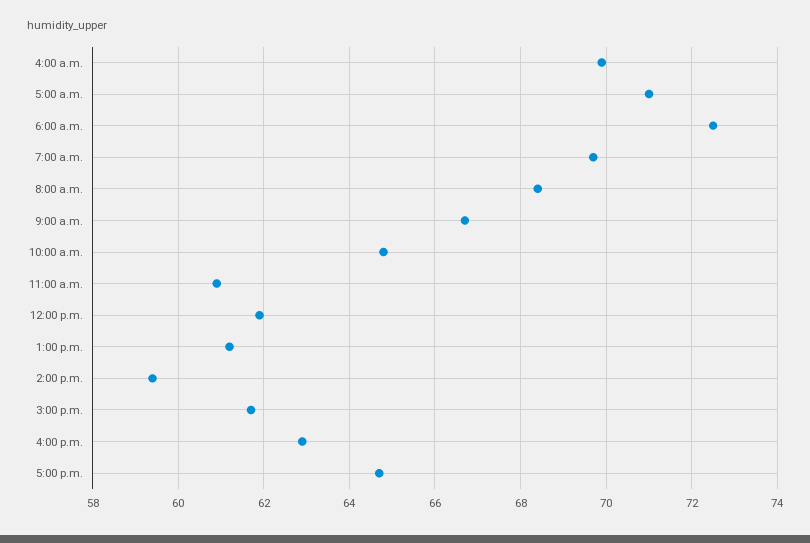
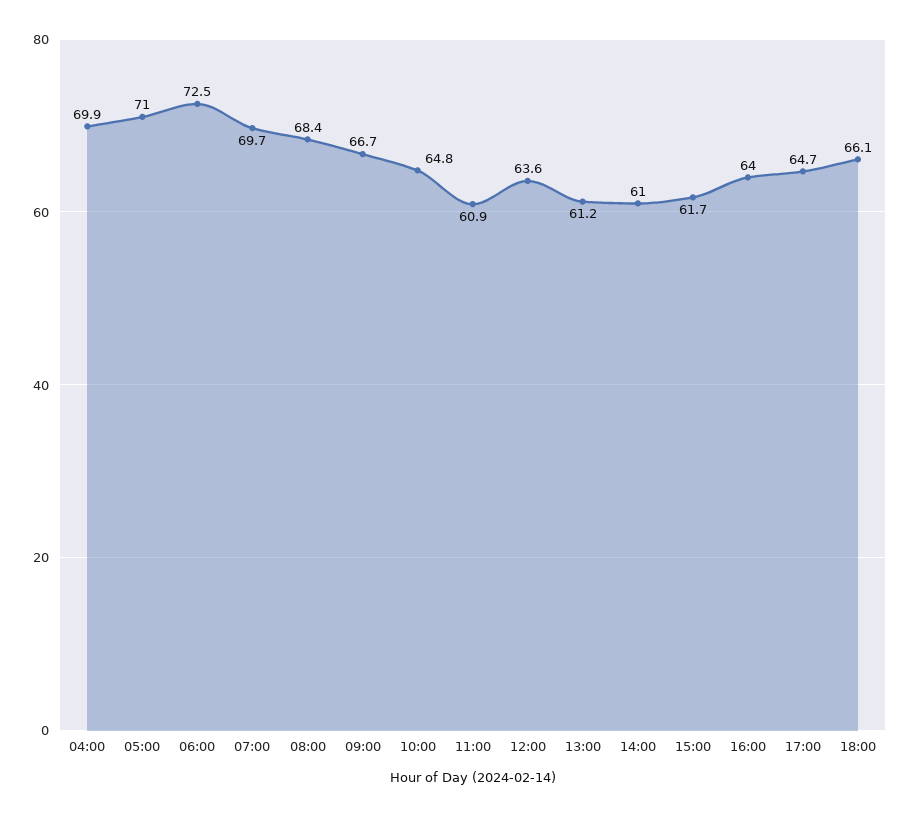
12:00 p.m.: 62 -> 63.6
2:00 p.m.: 59.5 -> 61
4:00 p.m.: 63 -> 64
18:00: none -> 66.1

